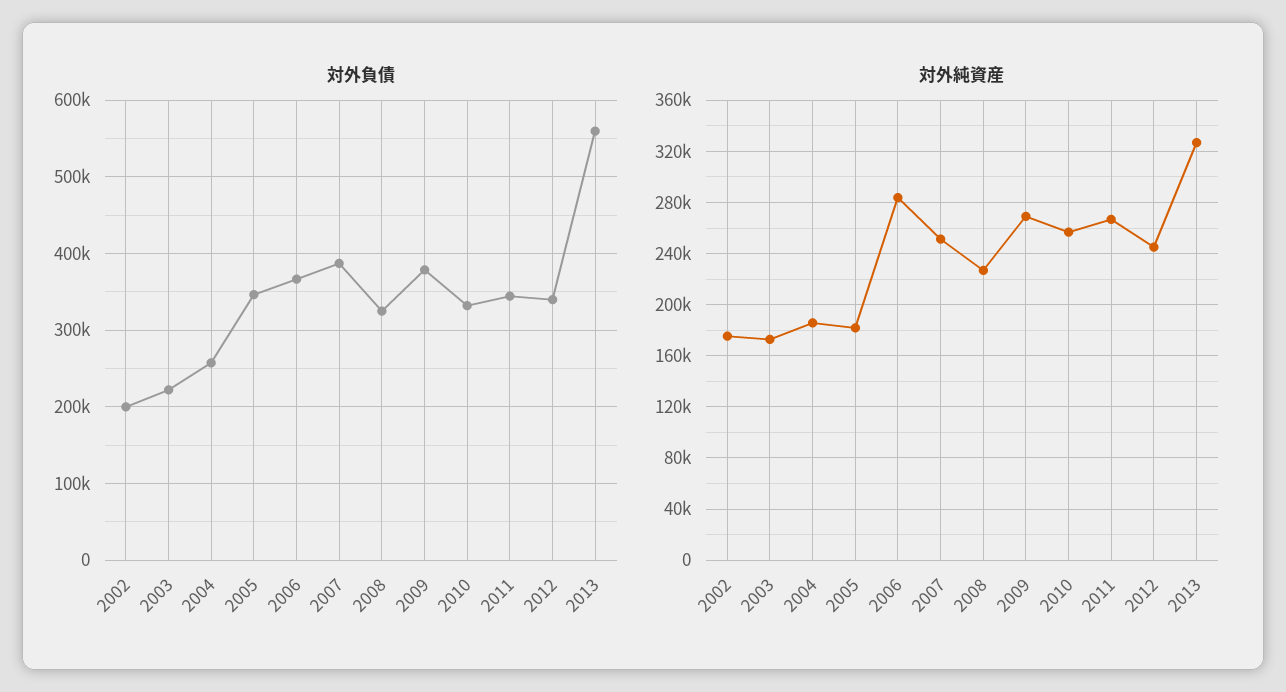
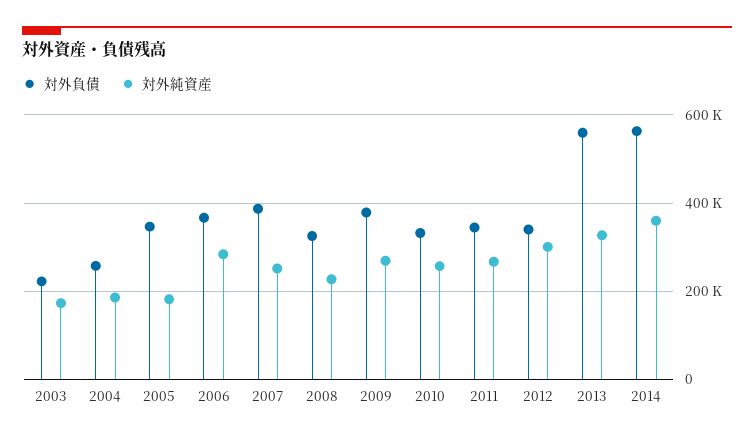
対外負債, 2002: 200000 -> none
対外純資産, 2002: 175000 -> none
対外純資産, 2012: 245000 -> 300000
対外負債, 2014: none -> 560000
対外純資産, 2014: none -> 360000

